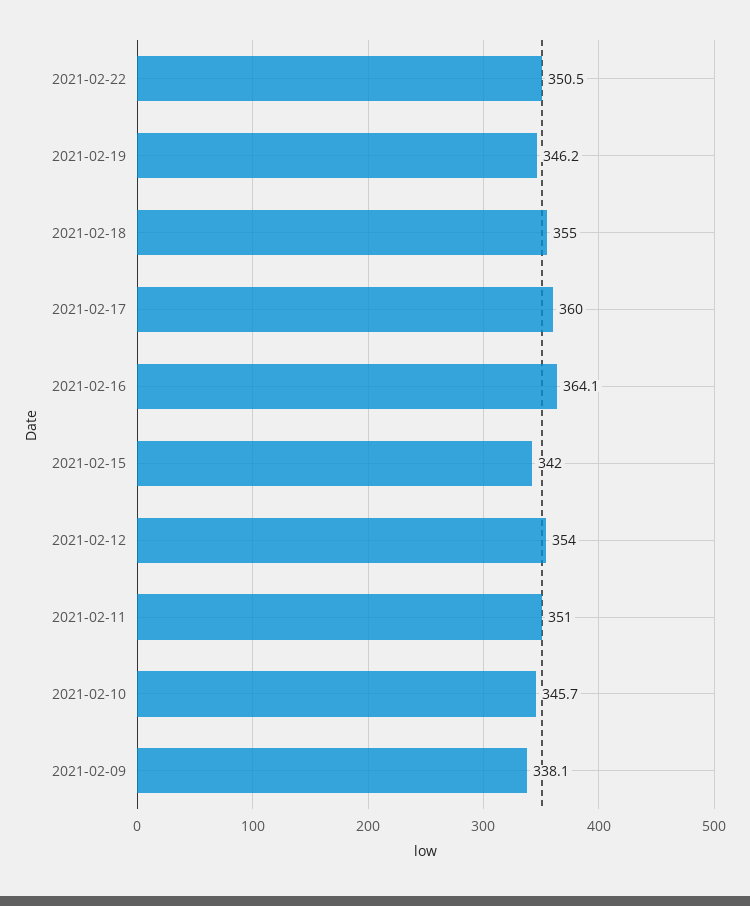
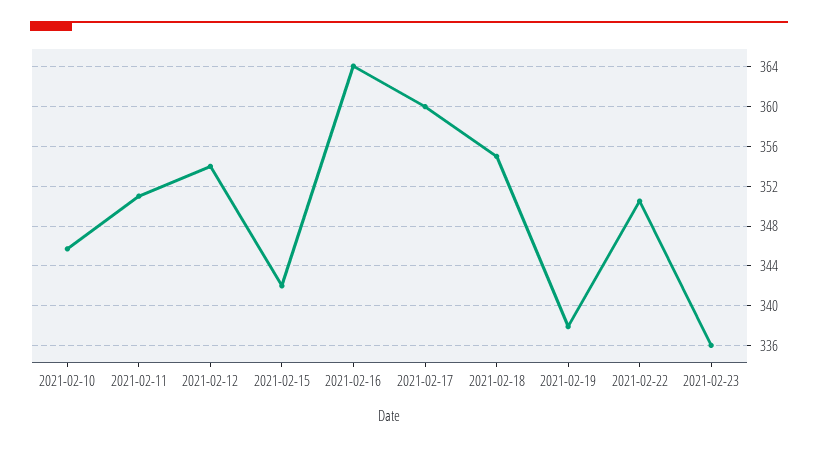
2021-02-19: 346.2 -> 338
2021-02-09: 338.1 -> none
2021-02-23: none -> 336

